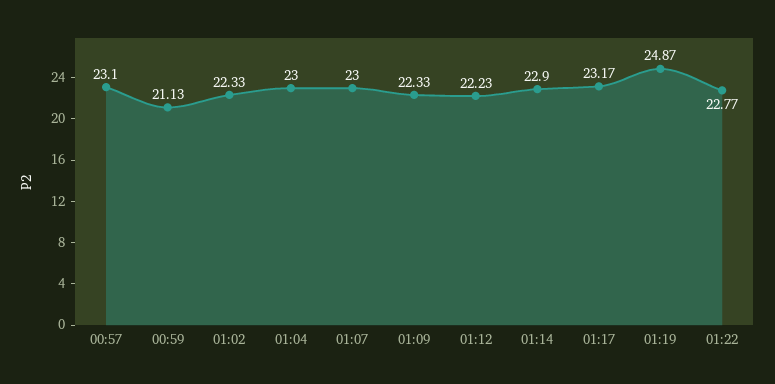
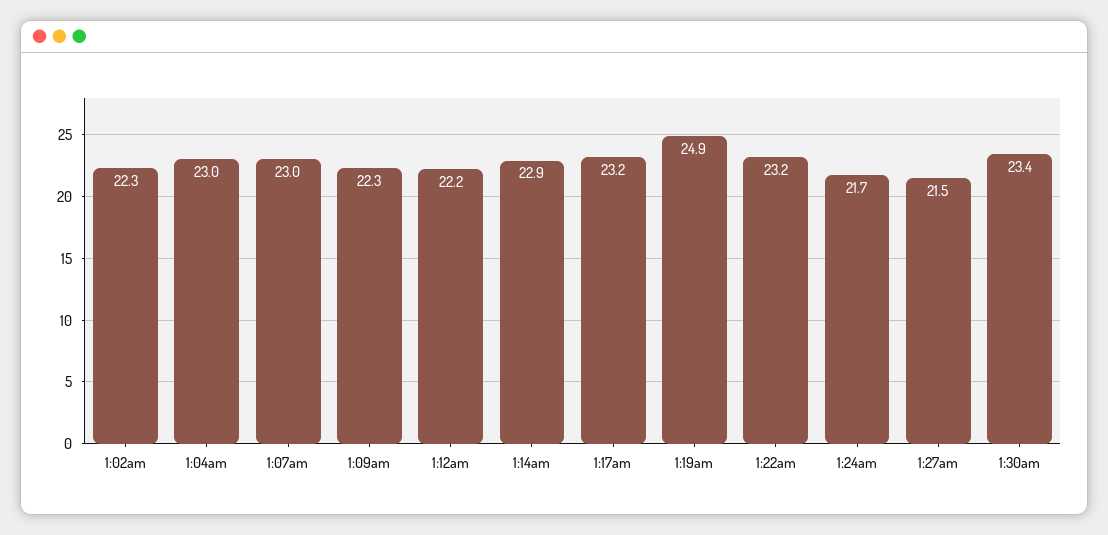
00:57: 23.1 -> none
00:59: 21.13 -> none
01:22: 22.77 -> 23.2
1:24am: none -> 21.7
1:27am: none -> 21.5
1:30am: none -> 23.4

